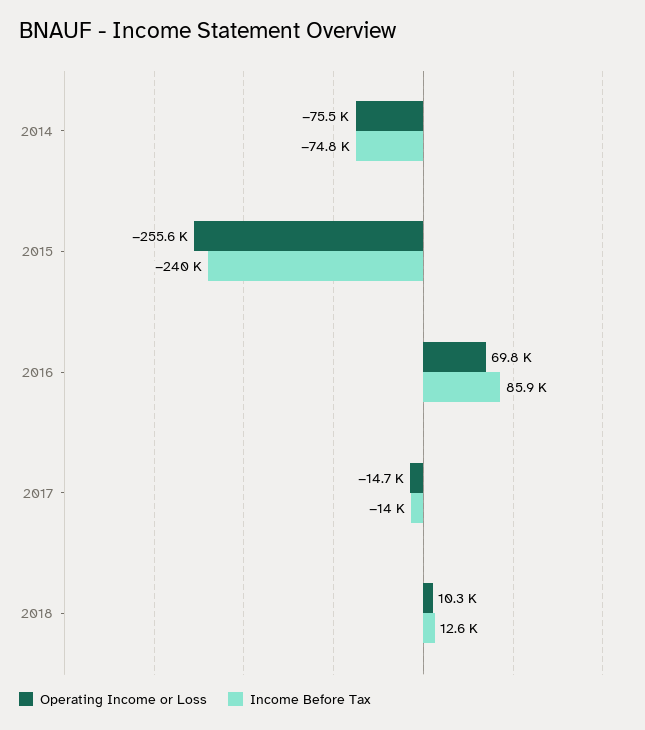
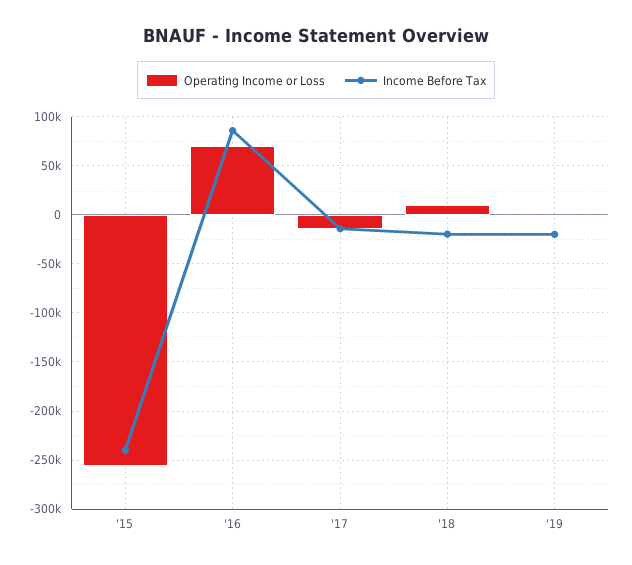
Operating Income or Loss, 2014: -75500 -> none
Income Before Tax, 2014: -74800 -> none
Income Before Tax, 2018: 12600 -> -20000
Operating Income or Loss, '19: none -> 0
Income Before Tax, '19: none -> -20000

